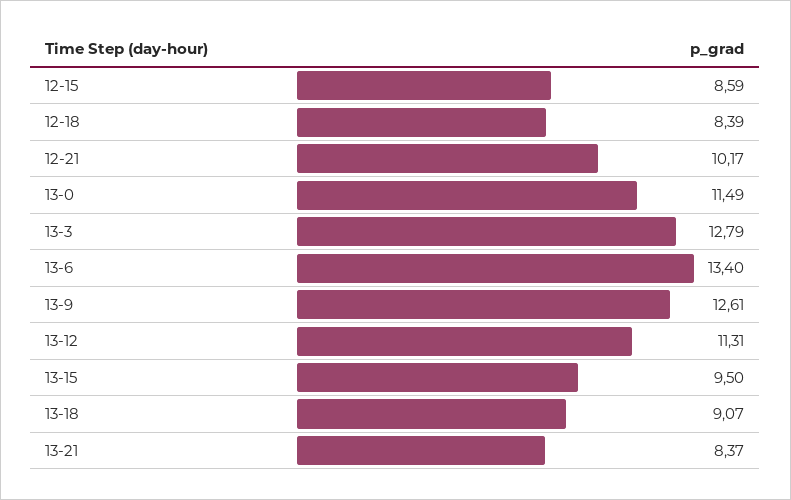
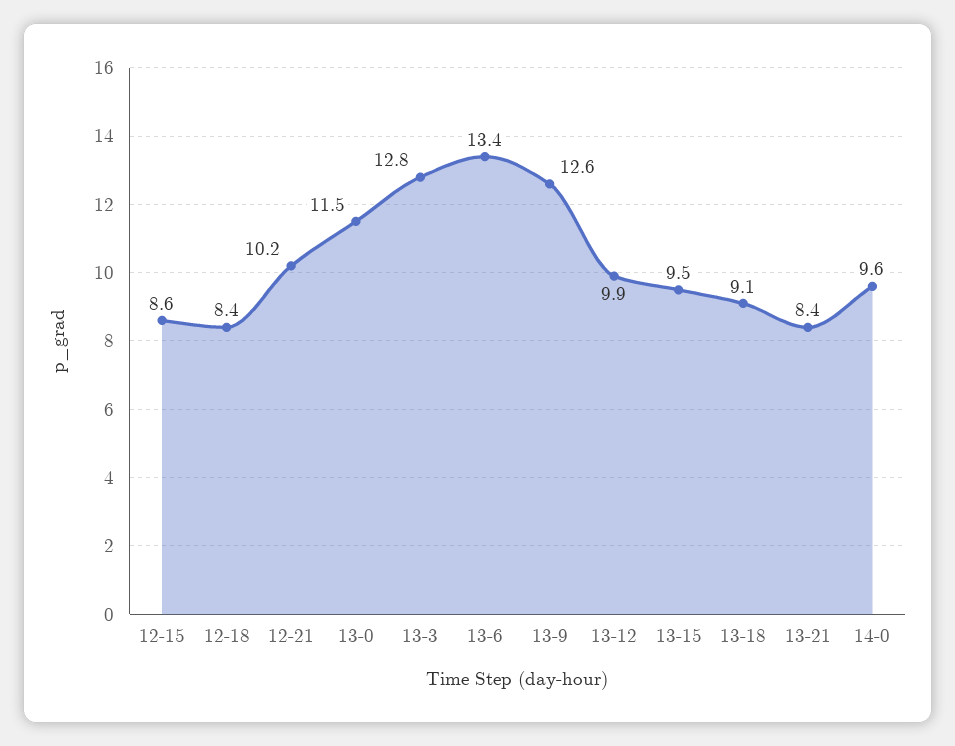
13-12: 11.31 -> 9.9
14-0: none -> 9.6

